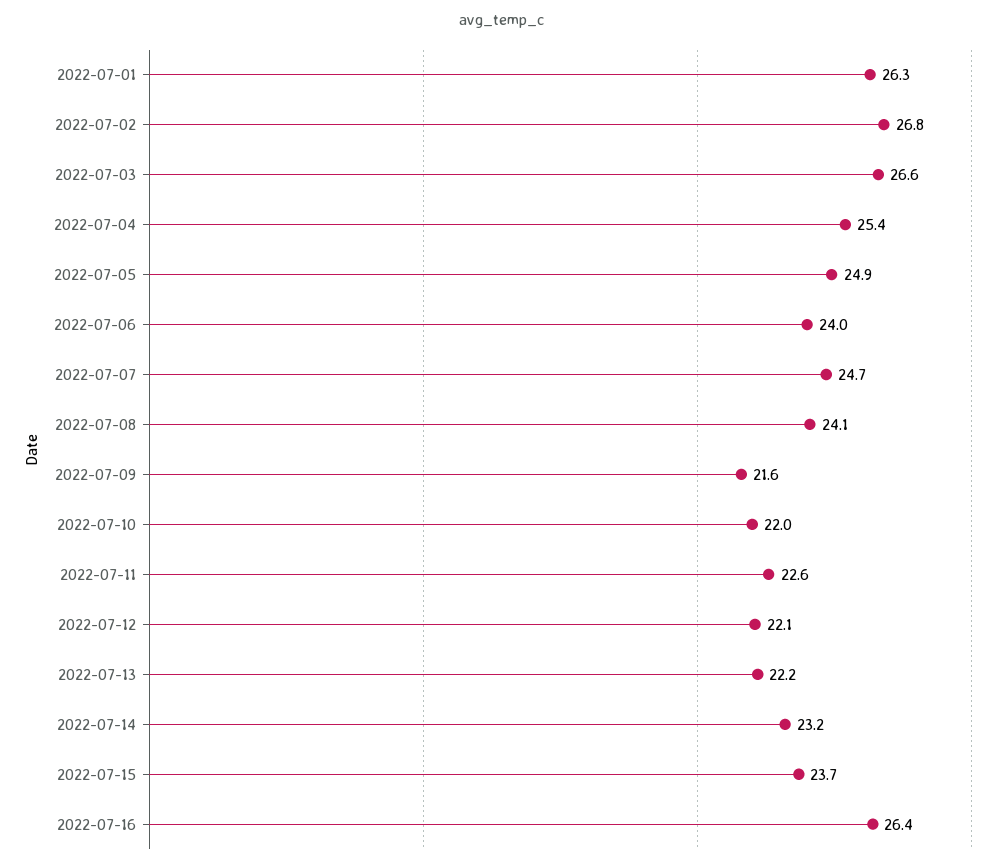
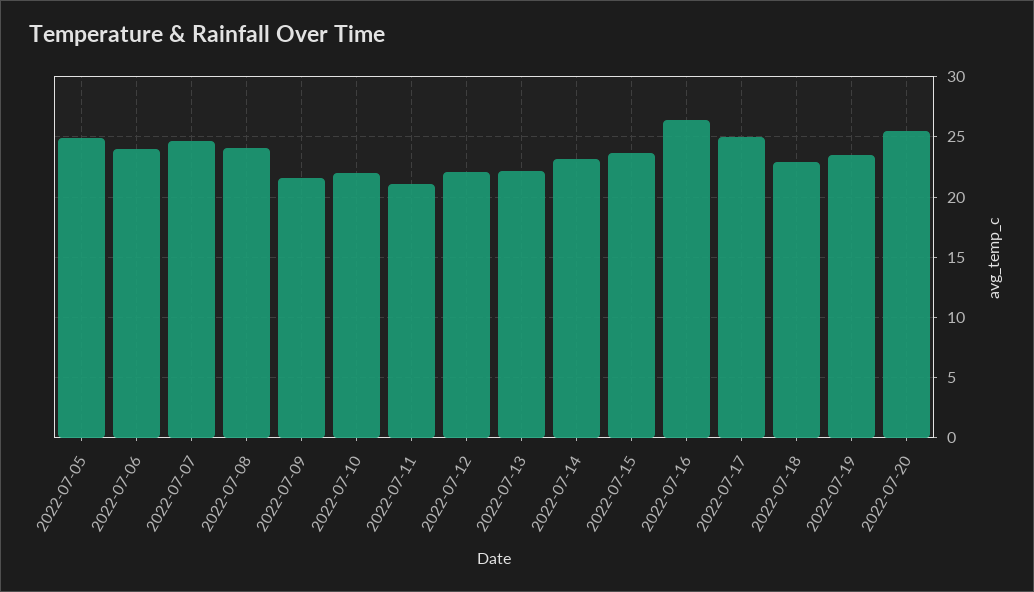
2022-07-01: 26.3 -> none
2022-07-02: 26.8 -> none
2022-07-03: 26.6 -> none
2022-07-04: 25.4 -> none
2022-07-11: 22.6 -> 21
2022-07-17: none -> 25
2022-07-18: none -> 23
2022-07-19: none -> 23.5
2022-07-20: none -> 25.5

